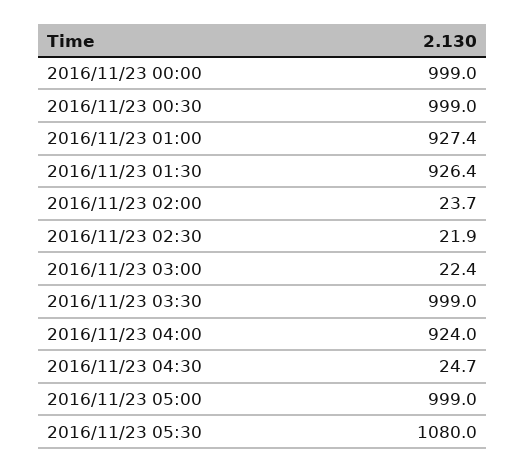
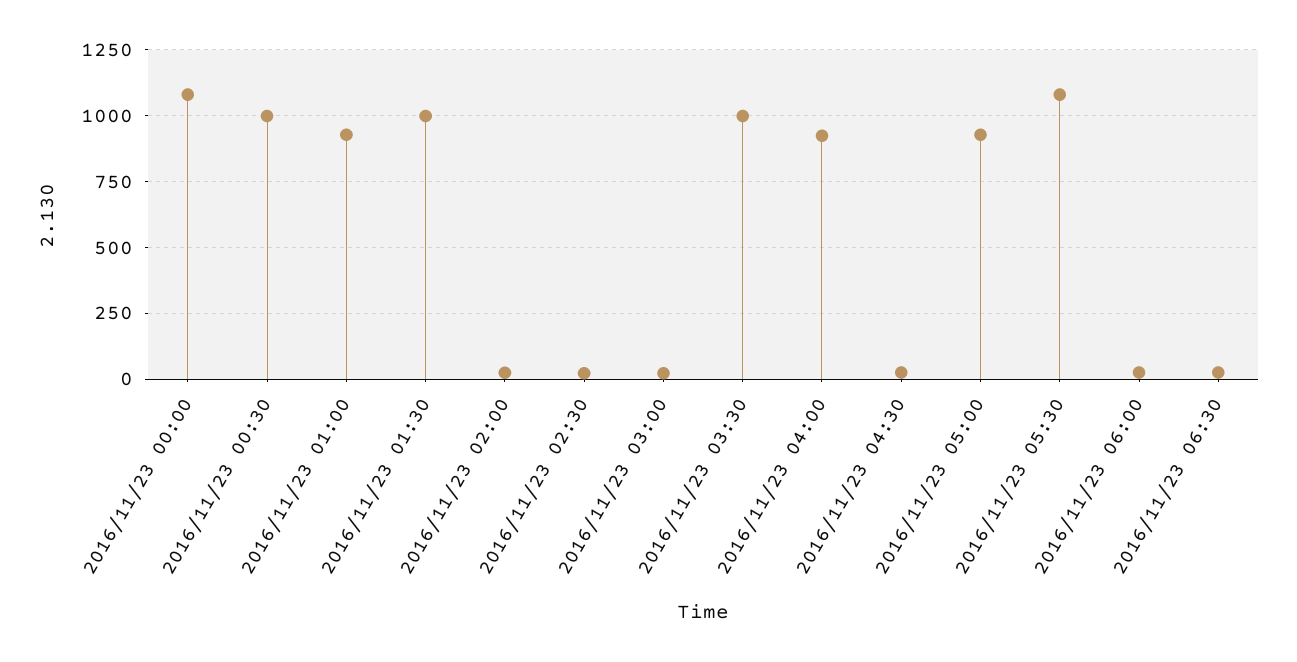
2016/11/23 00:00: 999 -> 1075
2016/11/23 01:30: 926.4 -> 1000
2016/11/23 05:00: 999 -> 925
2016/11/23 06:00: none -> 25
2016/11/23 06:30: none -> 25

